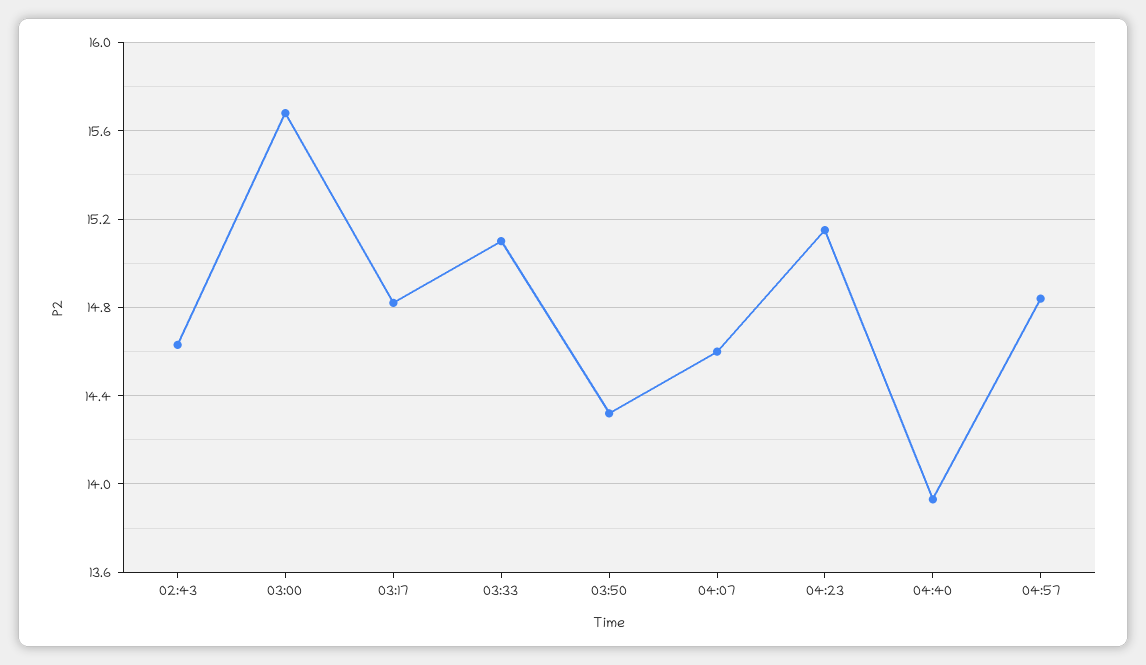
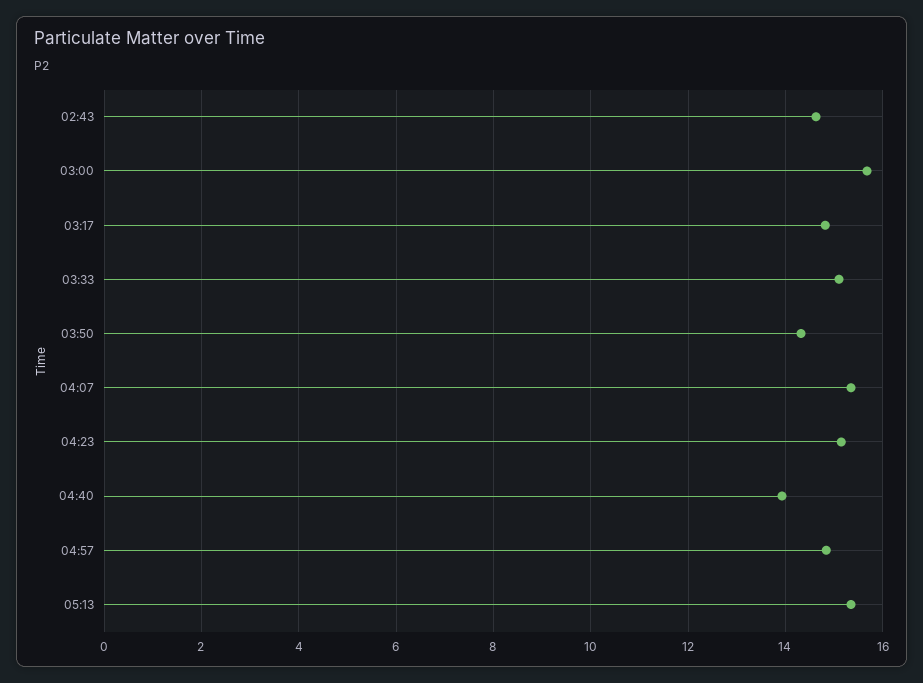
04:07: 14.6 -> 15.4
05:13: none -> 15.4

